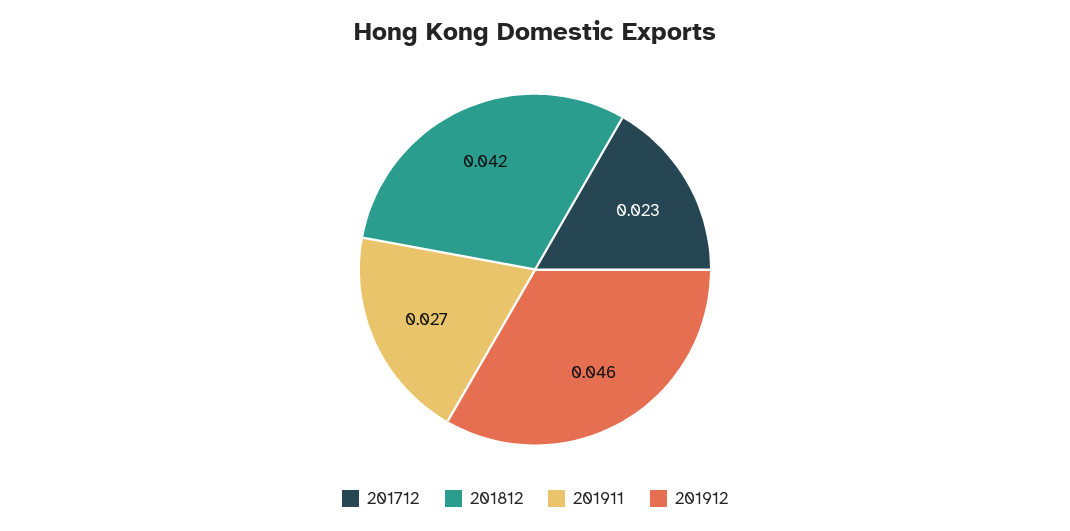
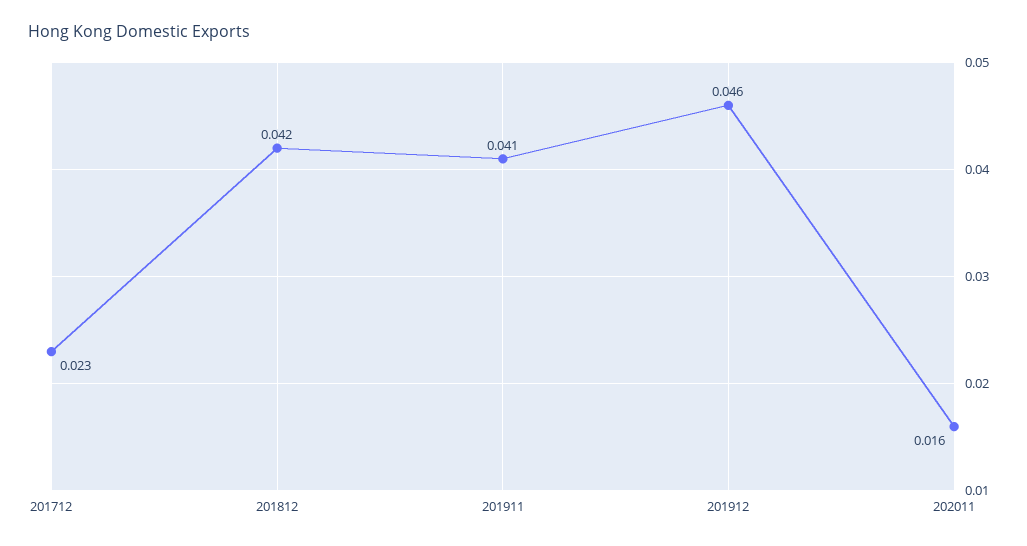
201911: 0.027 -> 0.041
202011: none -> 0.016

